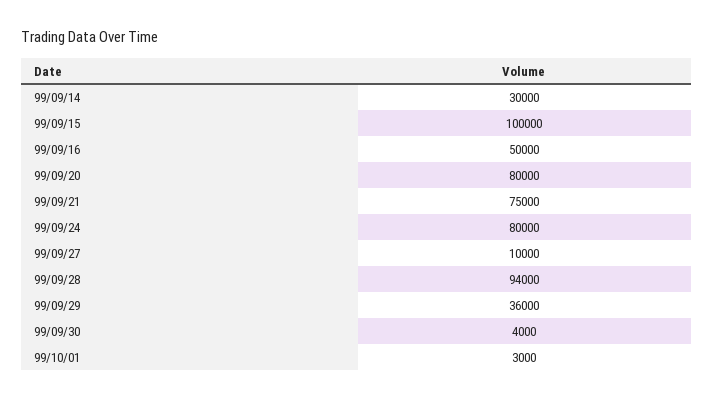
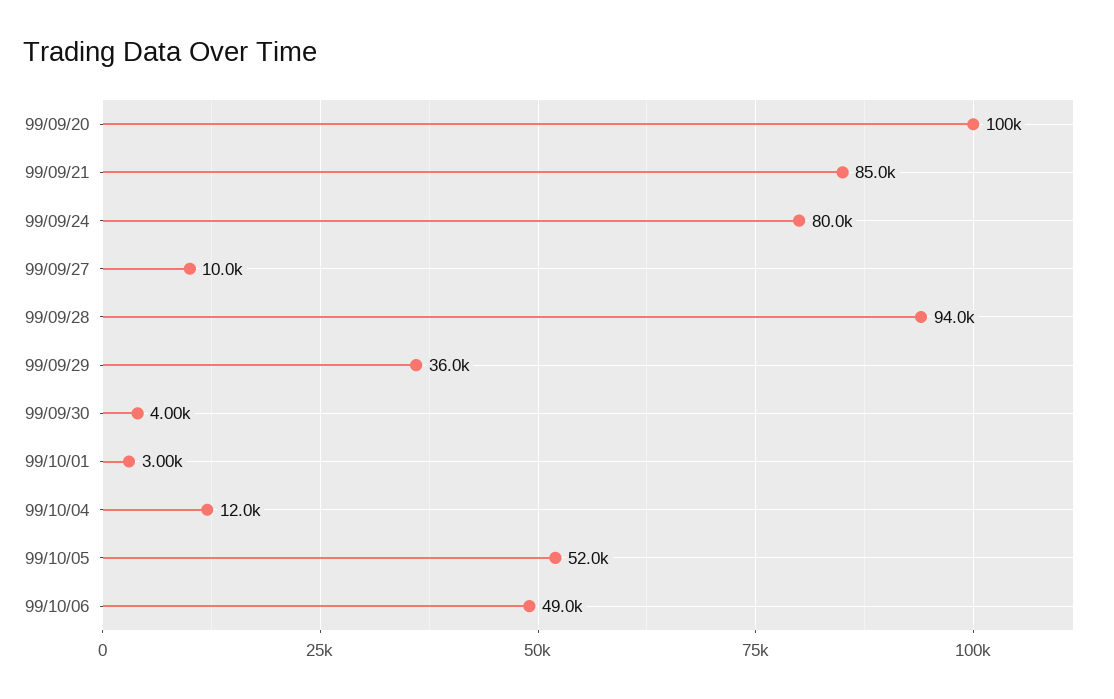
99/09/14: 30000 -> none
99/09/15: 100000 -> none
99/09/16: 50000 -> none
99/09/20: 80000 -> 100000
99/09/21: 75000 -> 85000
99/10/04: none -> 12000
99/10/05: none -> 52000
99/10/06: none -> 49000

